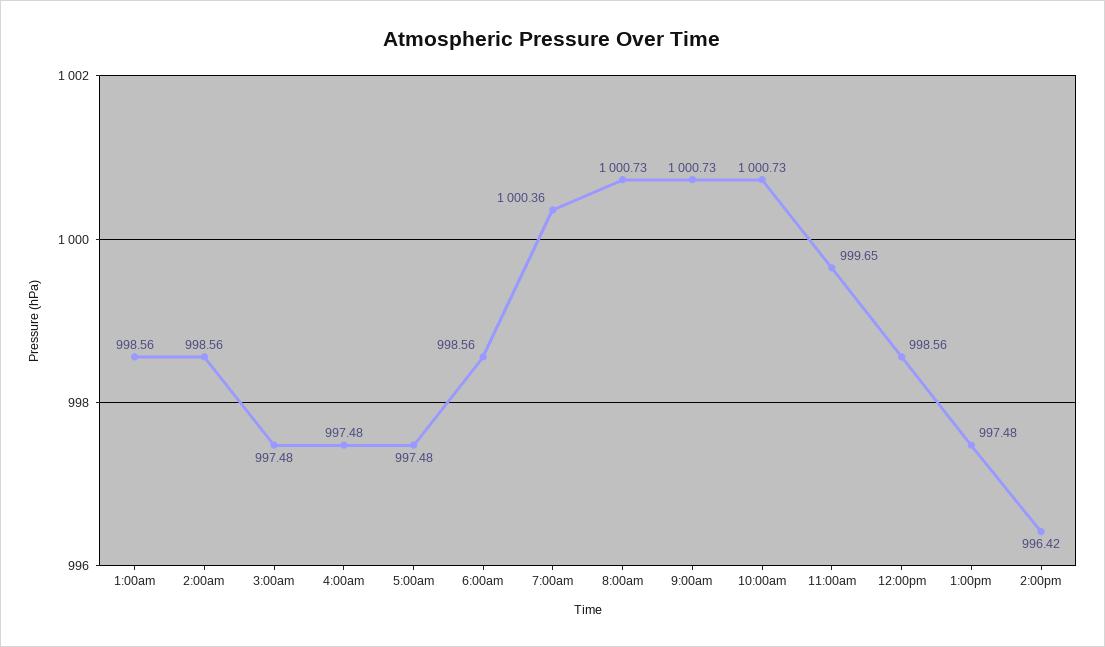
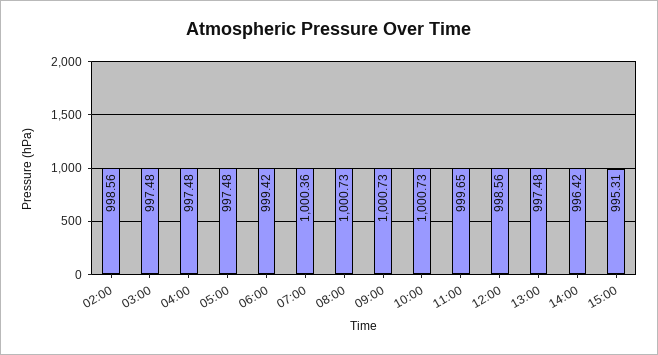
1:00am: 998.56 -> none
6:00am: 998.56 -> 999.42
15:00: none -> 995.31

